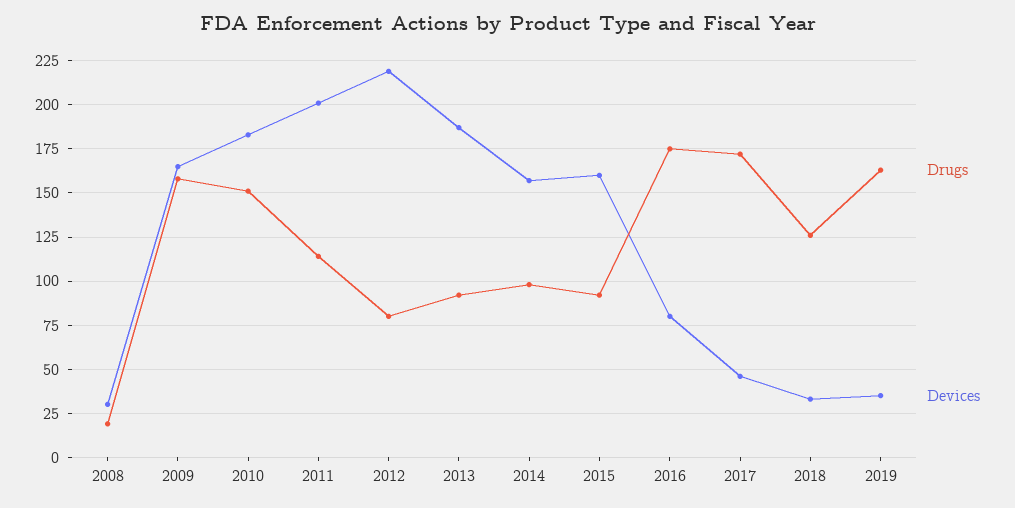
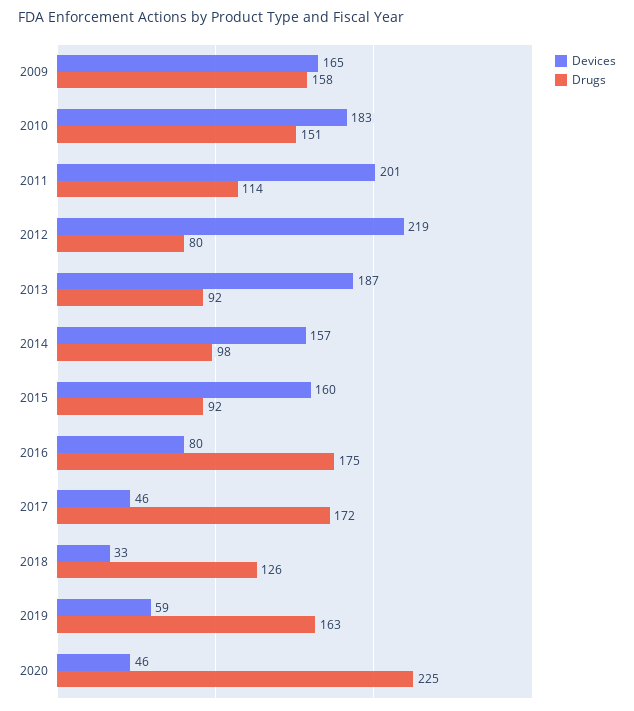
Drugs, 2008: 20 -> none
Devices, 2008: 30 -> none
Devices, 2019: 35 -> 59
Devices, 2020: none -> 46
Drugs, 2020: none -> 225

